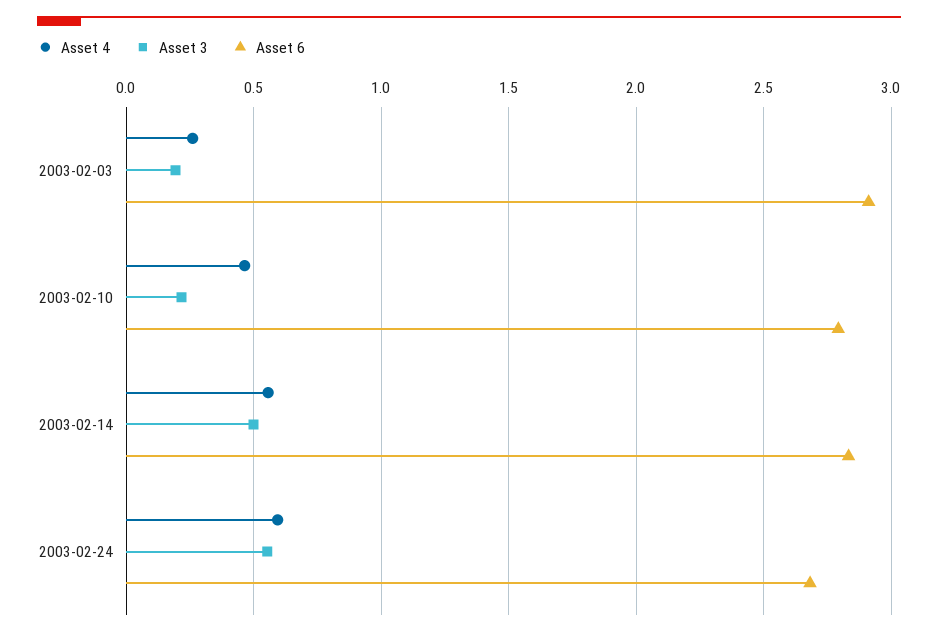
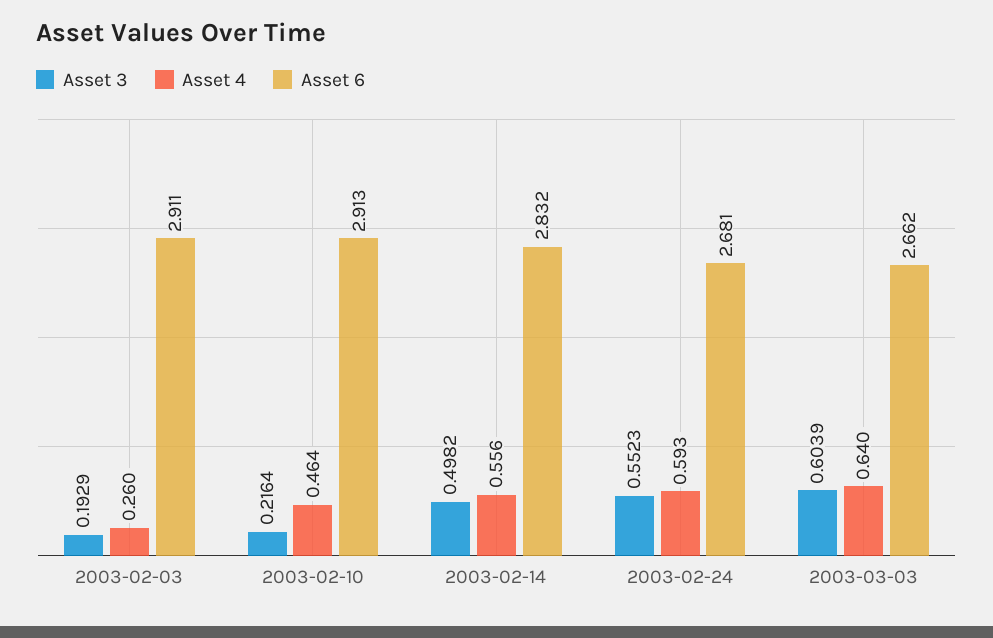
Asset 6, 2003-02-10: 2.8 -> 2.913
Asset 3, 2003-03-03: none -> 0.6039
Asset 4, 2003-03-03: none -> 0.64
Asset 6, 2003-03-03: none -> 2.662

